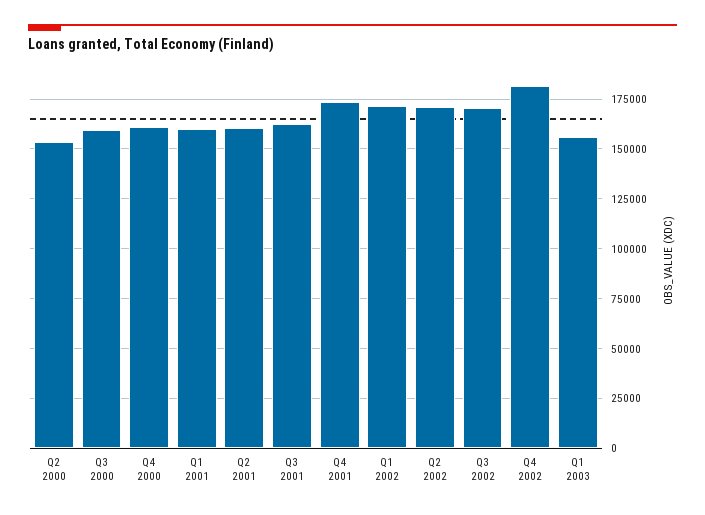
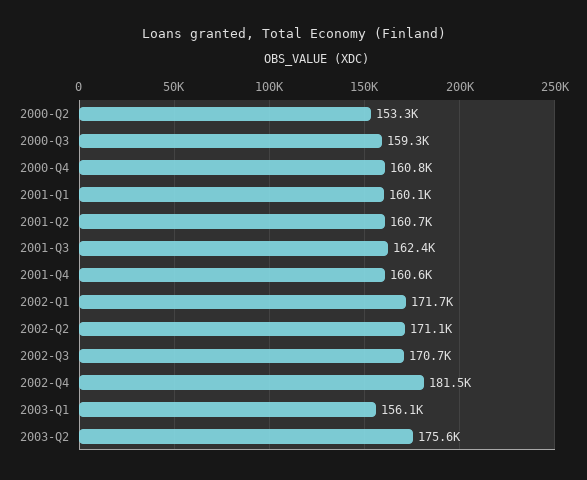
Q4 2001: 175000 -> 160600
2003-Q2: none -> 175600

